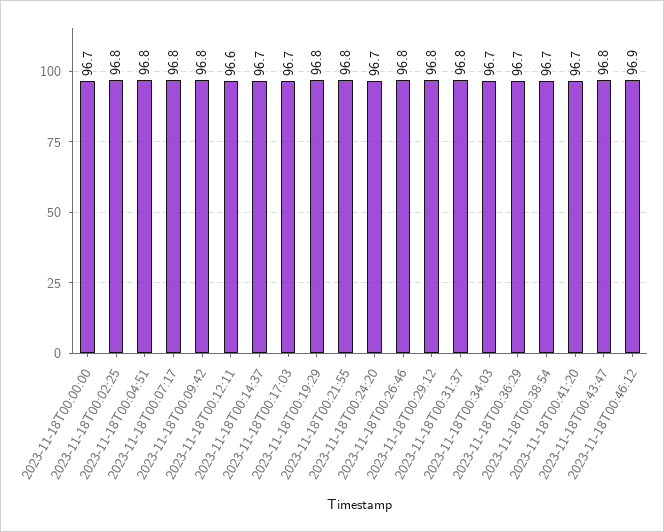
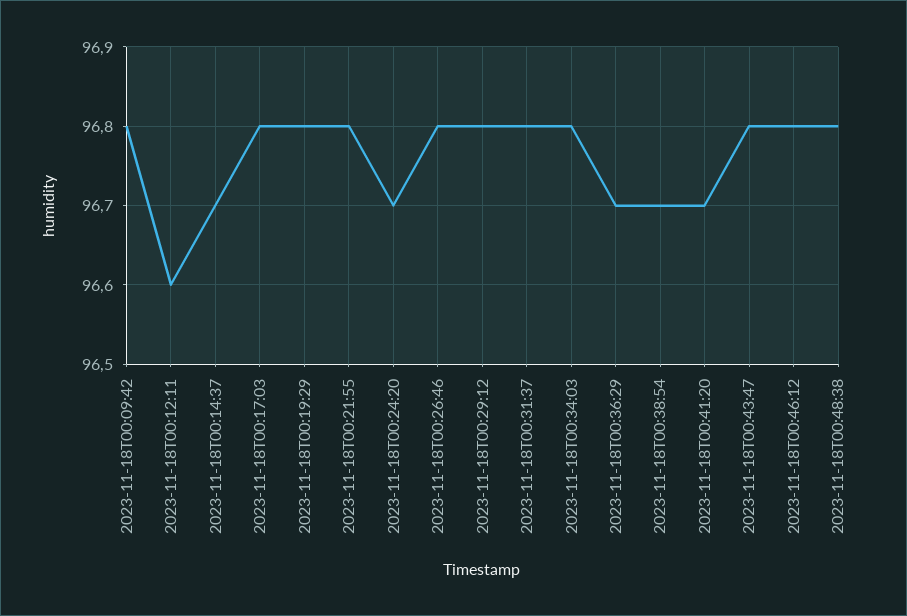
2023-11-18T00:00:00: 96.7 -> none
2023-11-18T00:02:25: 96.8 -> none
2023-11-18T00:04:51: 96.8 -> none
2023-11-18T00:07:17: 96.8 -> none
2023-11-18T00:17:03: 96.7 -> 96.8
2023-11-18T00:34:03: 96.7 -> 96.8
2023-11-18T00:46:12: 96.9 -> 96.8
2023-11-18T00:48:38: none -> 96.8

